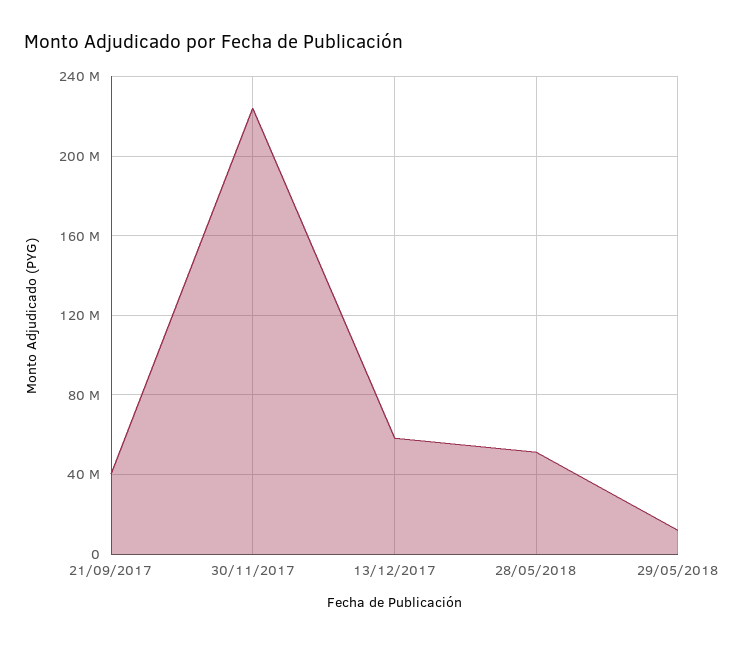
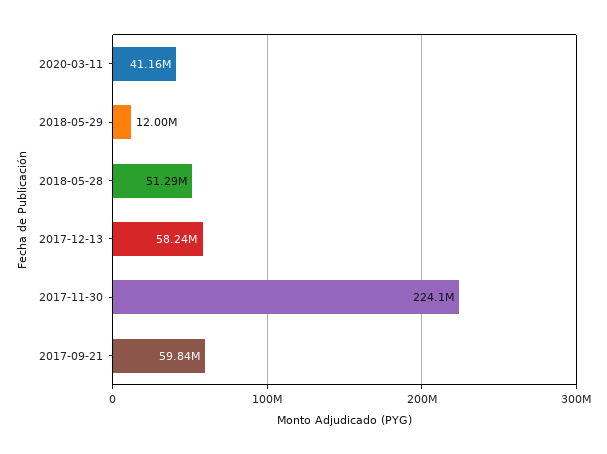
21/09/2017: 40000000 -> 59840000
2020-03-11: none -> 41160000

